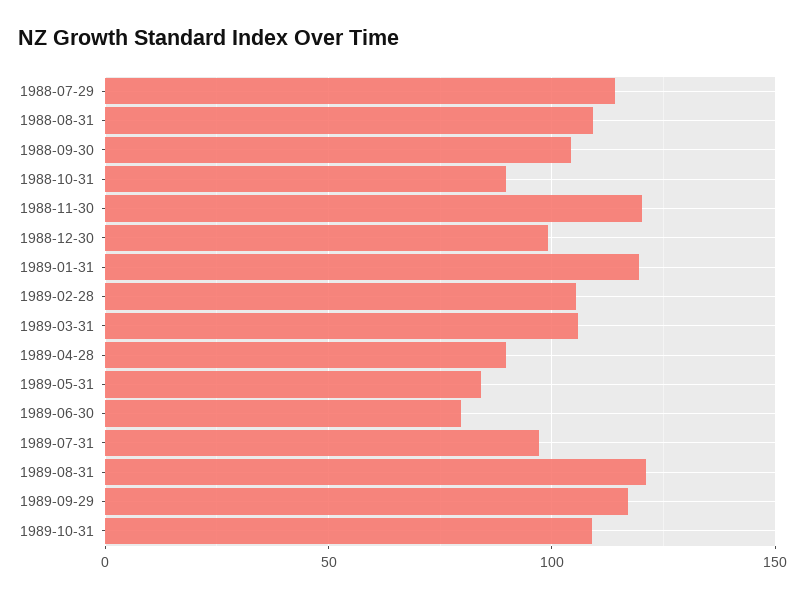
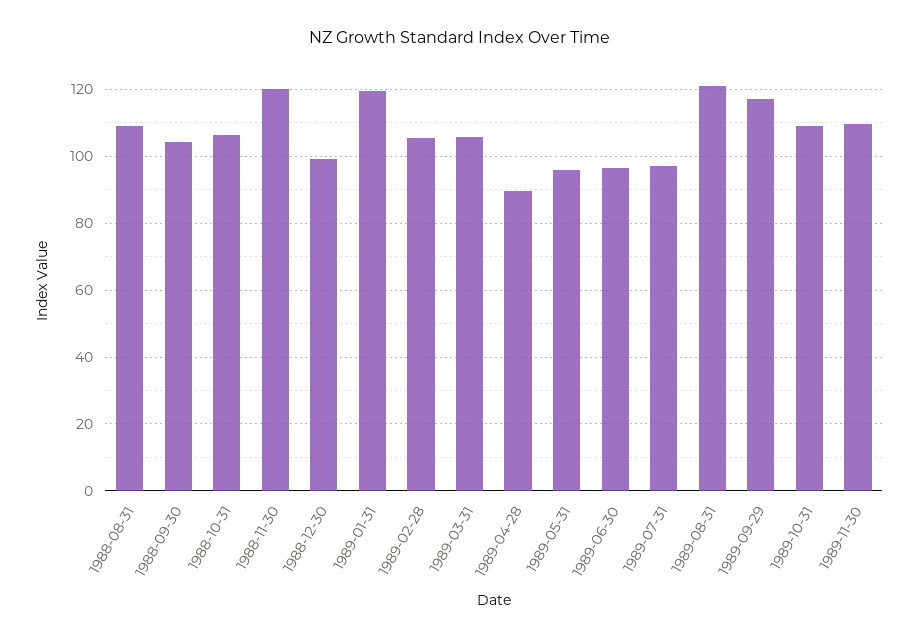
1988-07-29: 115 -> none
1988-10-31: 90 -> 106
1989-05-31: 85 -> 96
1989-06-30: 80 -> 96
1989-11-30: none -> 110

